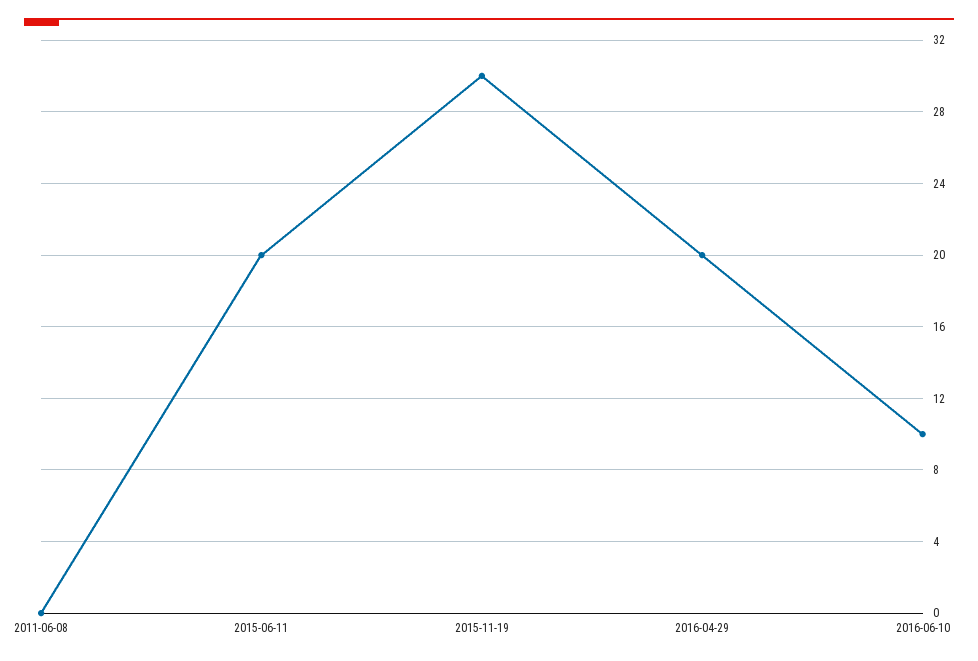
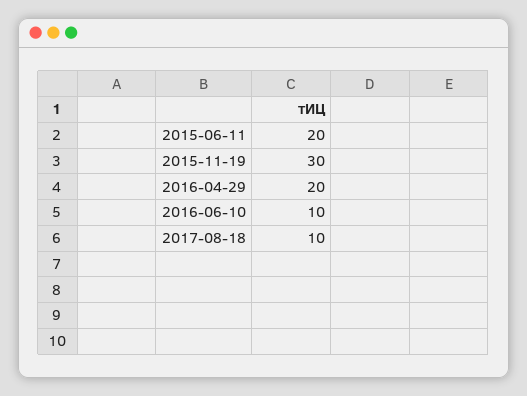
2011-06-08: 0 -> none
2017-08-18: none -> 10

